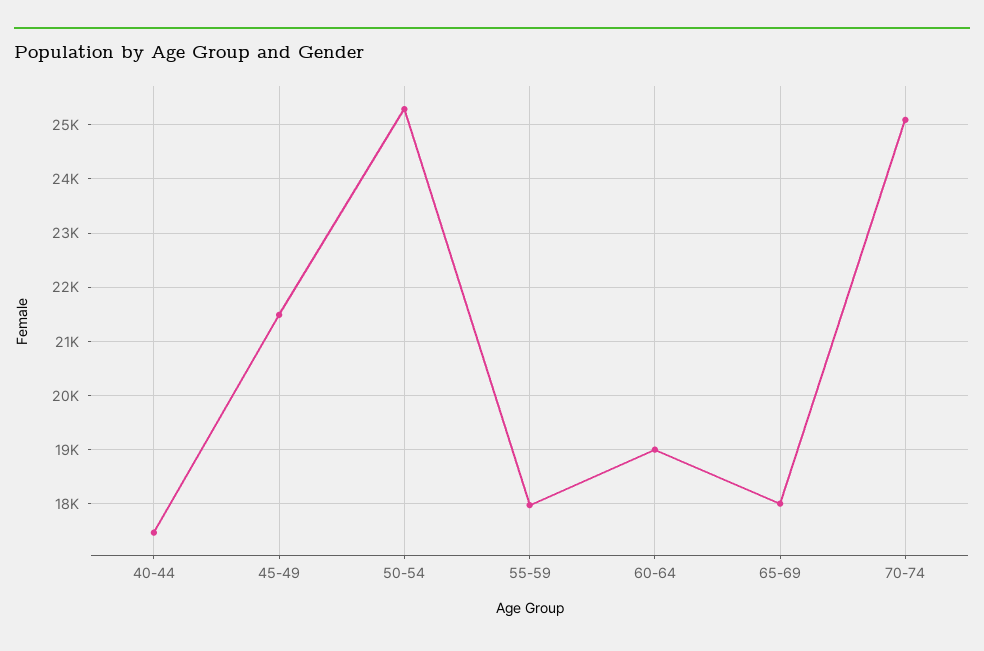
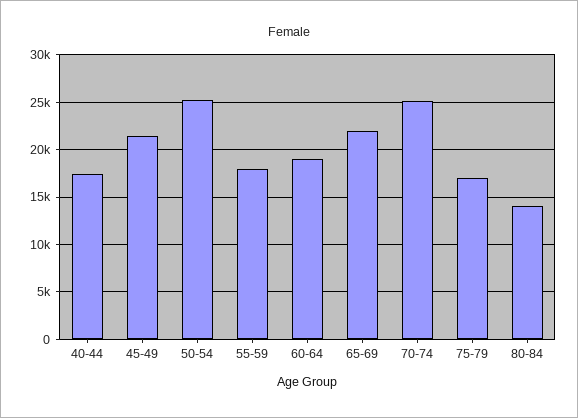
65-69: 18000 -> 22000
75-79: none -> 17000
80-84: none -> 14000

